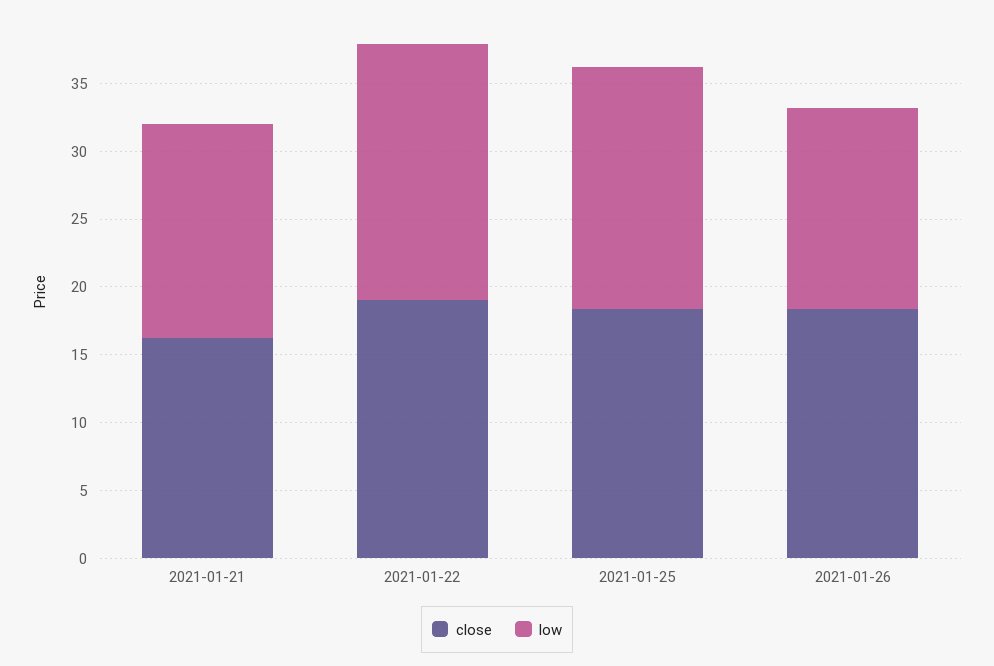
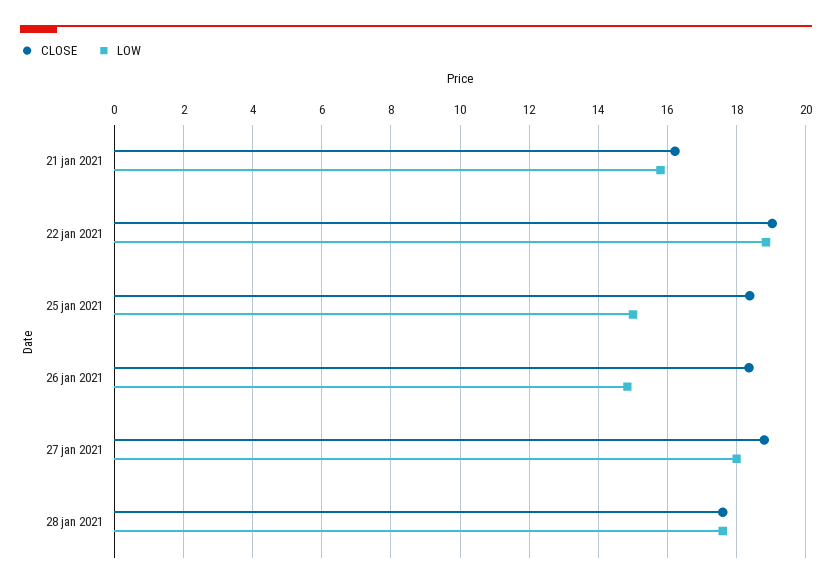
low, 2021-01-25: 18 -> 15
close, 27 jan 2021: none -> 18.8
low, 27 jan 2021: none -> 18
close, 28 jan 2021: none -> 17.6
low, 28 jan 2021: none -> 17.6

